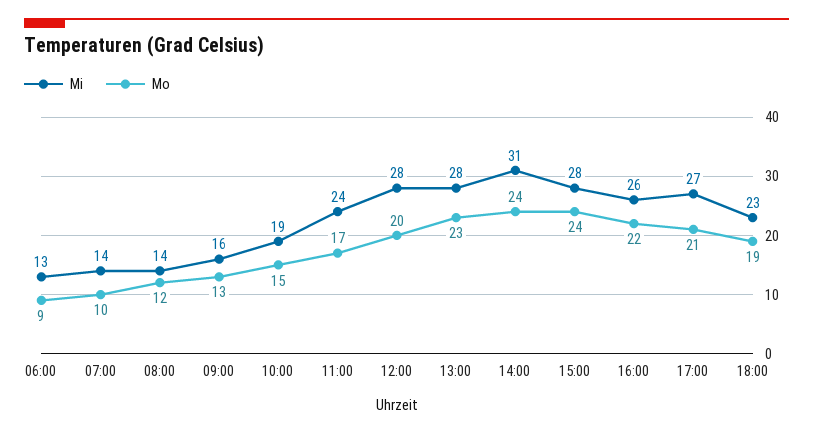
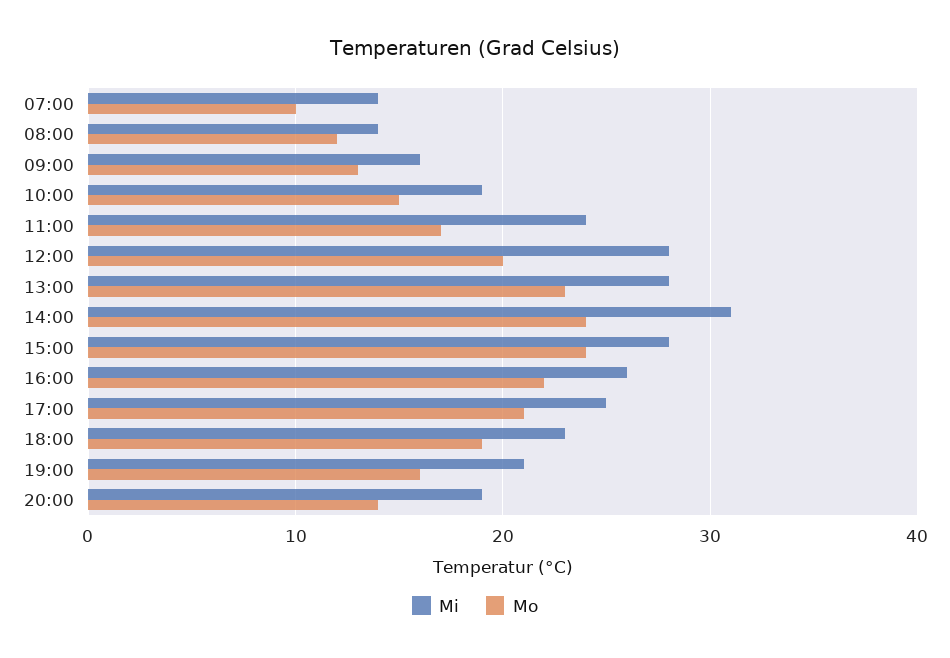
Mi, 06:00: 13 -> none
Mo, 06:00: 9 -> none
Mi, 17:00: 27 -> 25
Mi, 19:00: none -> 21
Mo, 19:00: none -> 16
Mi, 20:00: none -> 19
Mo, 20:00: none -> 14

